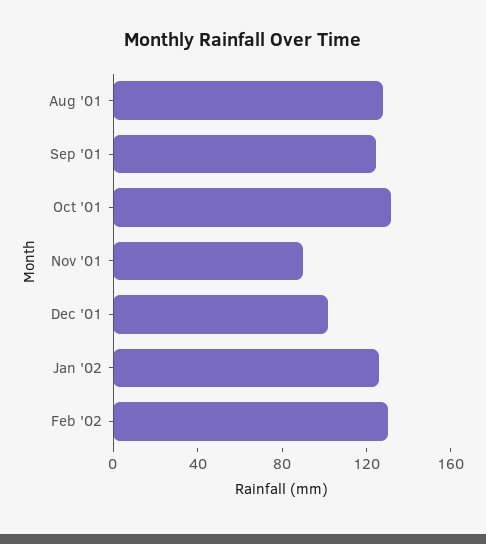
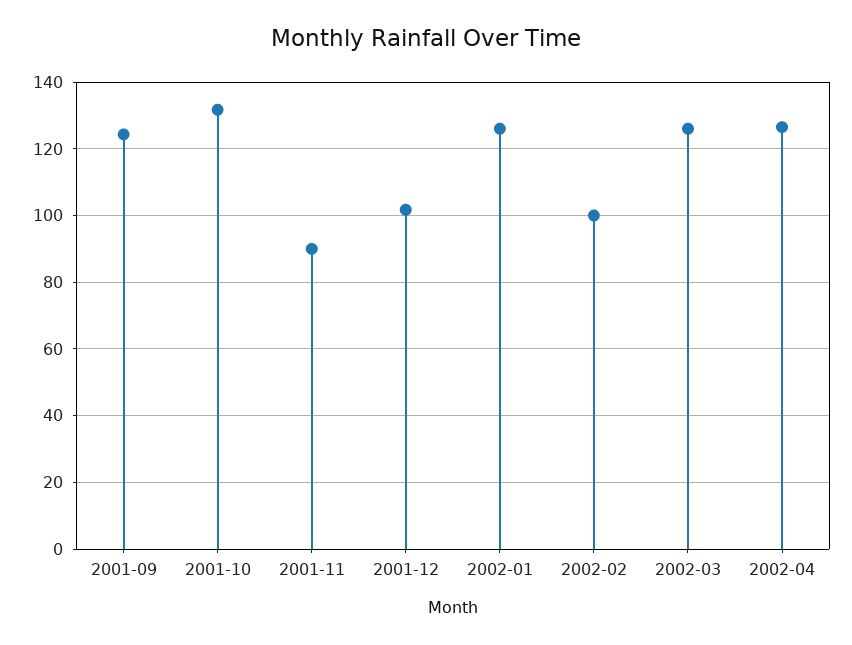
Aug '01: 130 -> none
Feb '02: 130 -> 100
2002-03: none -> 126
2002-04: none -> 126

